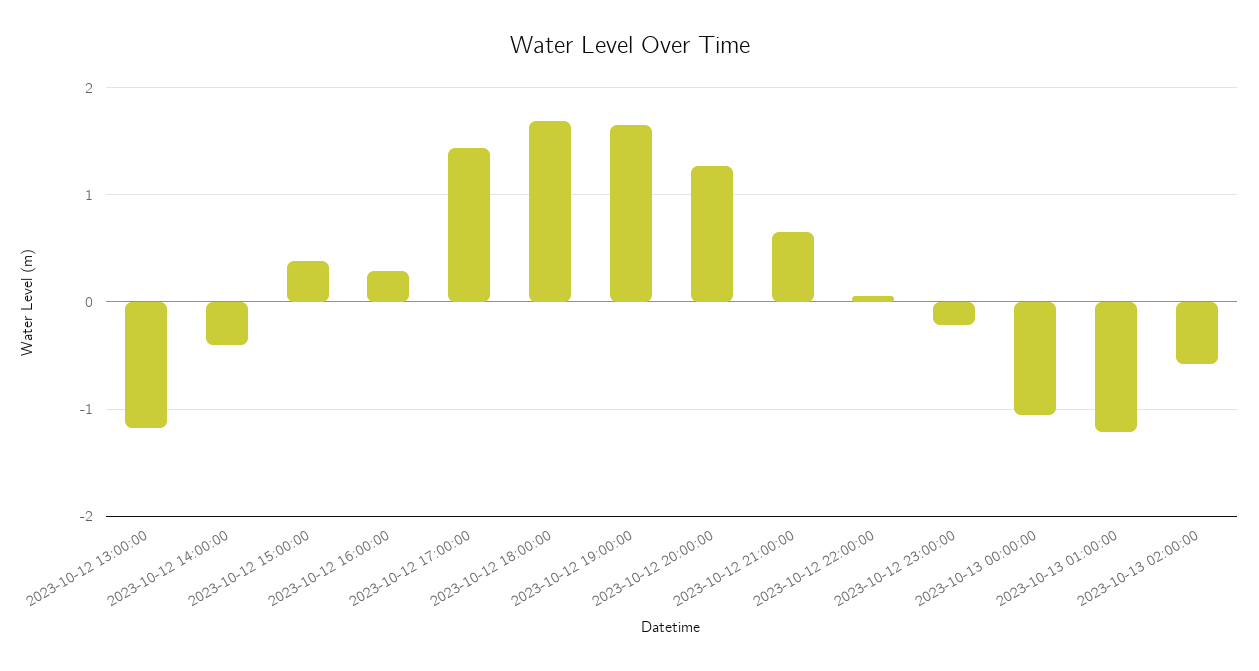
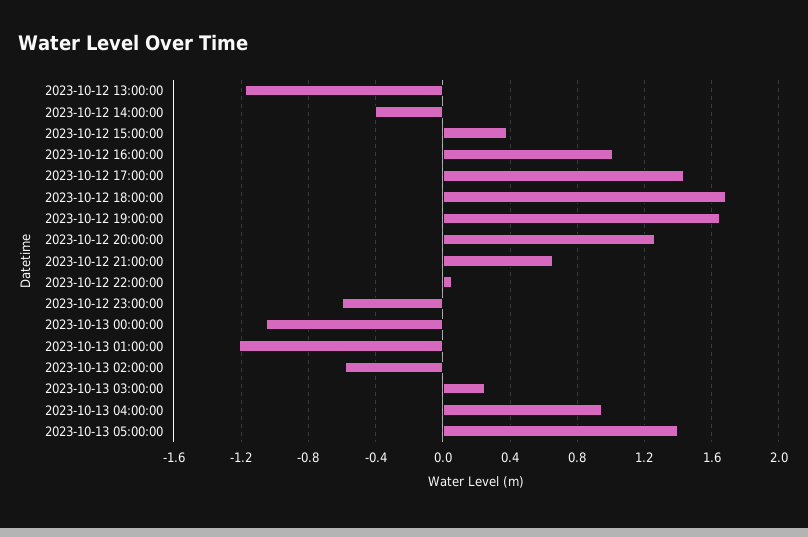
2023-10-12 16:00:00: 0.3 -> 1
2023-10-12 23:00:00: -0.2 -> -0.6
2023-10-13 03:00:00: none -> 0.25
2023-10-13 04:00:00: none -> 0.95
2023-10-13 05:00:00: none -> 1.4

